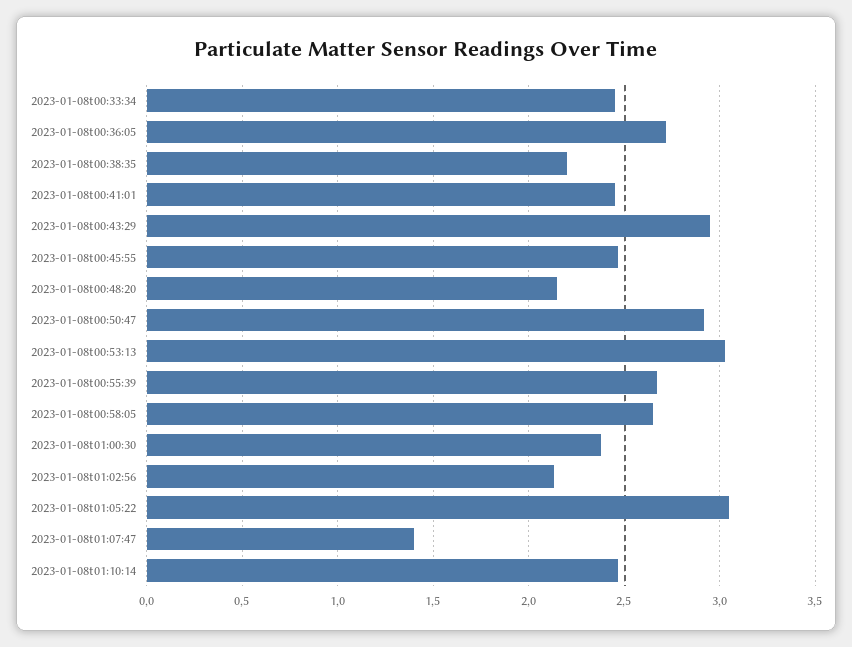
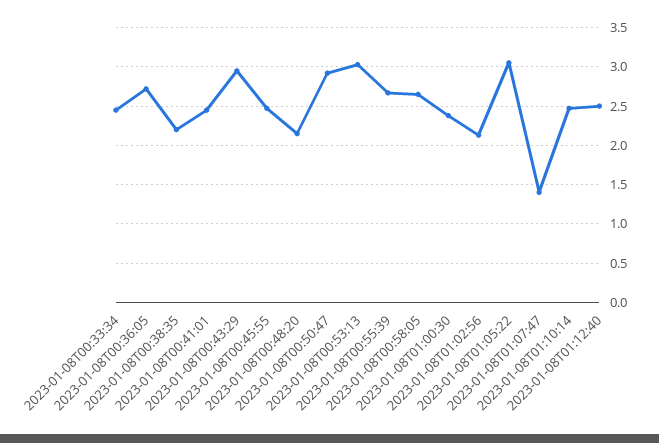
2023-01-08T01:12:40: none -> 2.5

